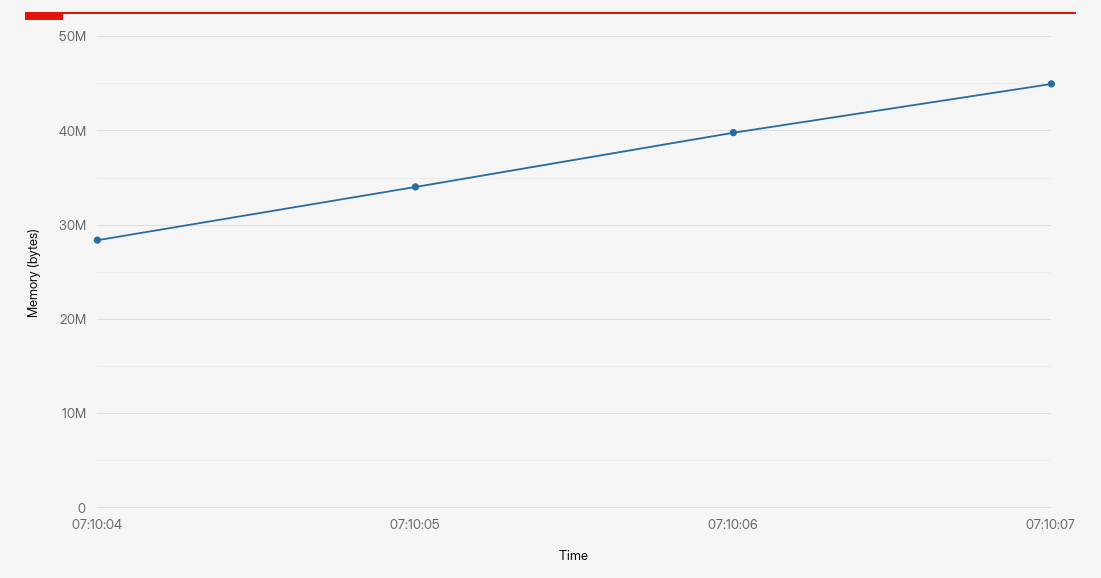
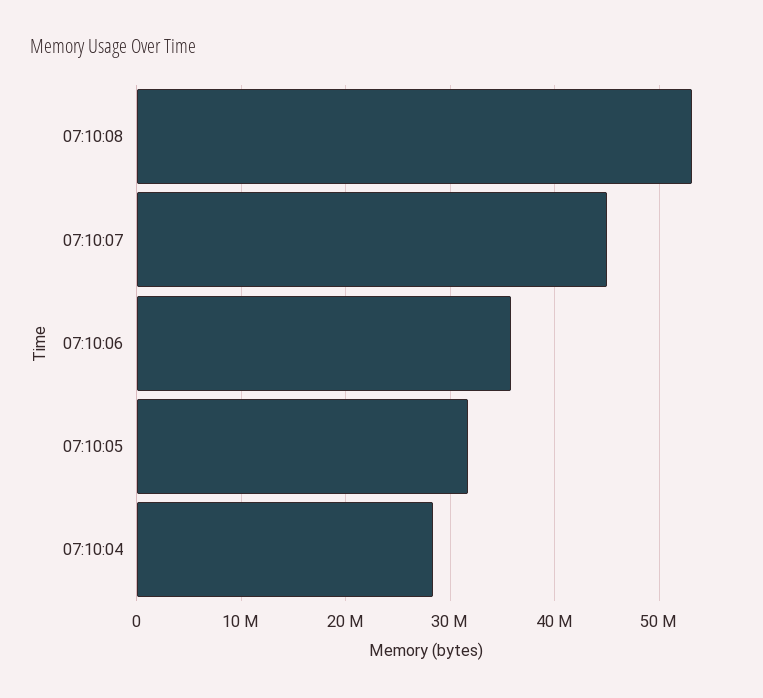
07:10:05: 34000000 -> 32000000
07:10:06: 40000000 -> 36000000
07:10:08: none -> 53000000

